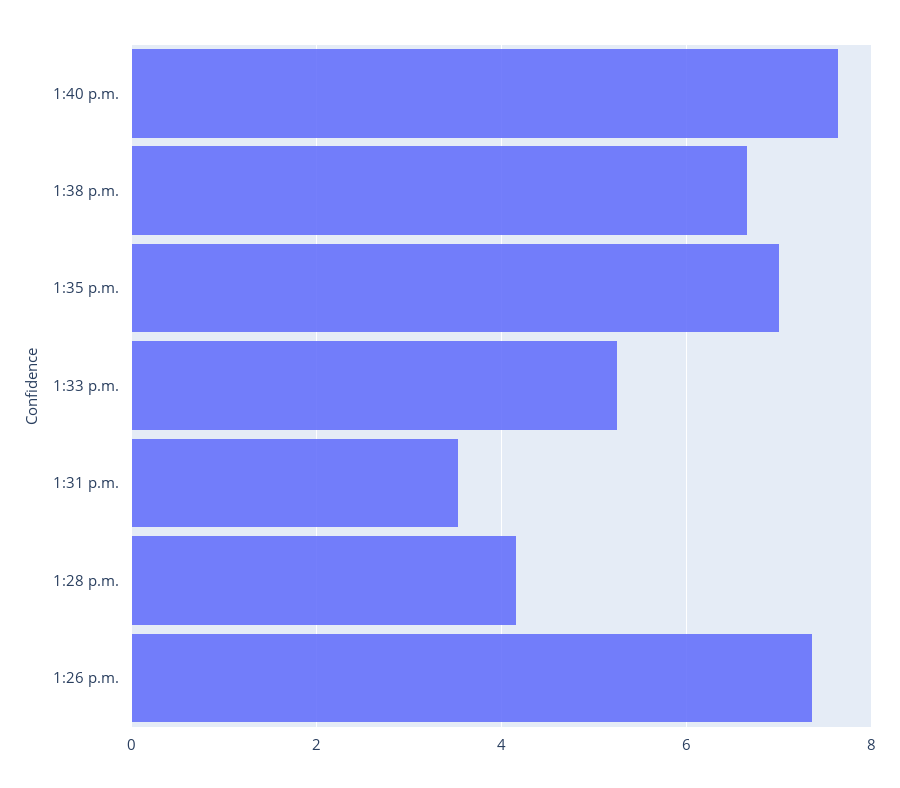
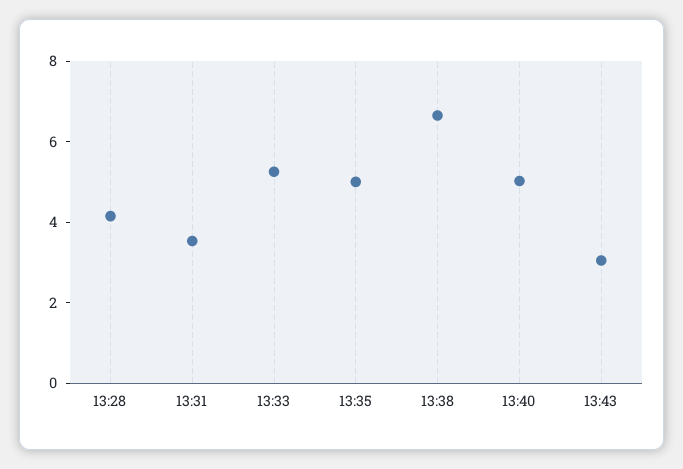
1:40 p.m.: 7.6 -> 5
1:35 p.m.: 7 -> 5
1:26 p.m.: 7.4 -> none
13:43: none -> 3

